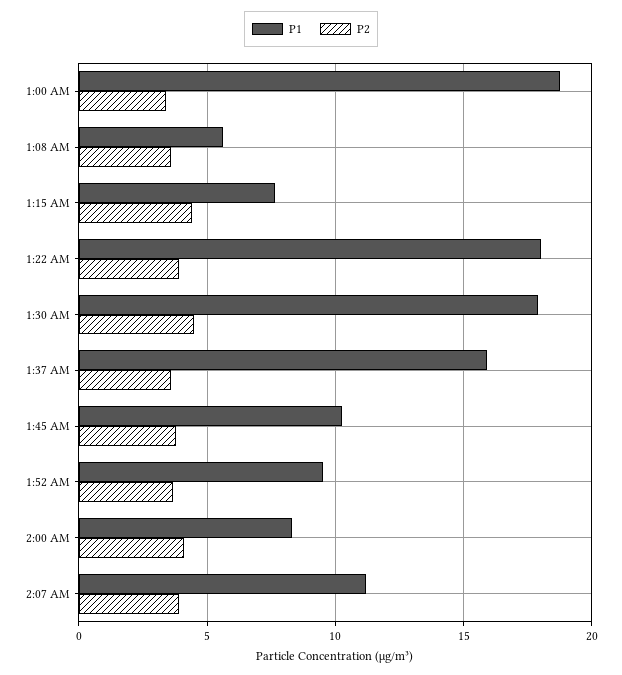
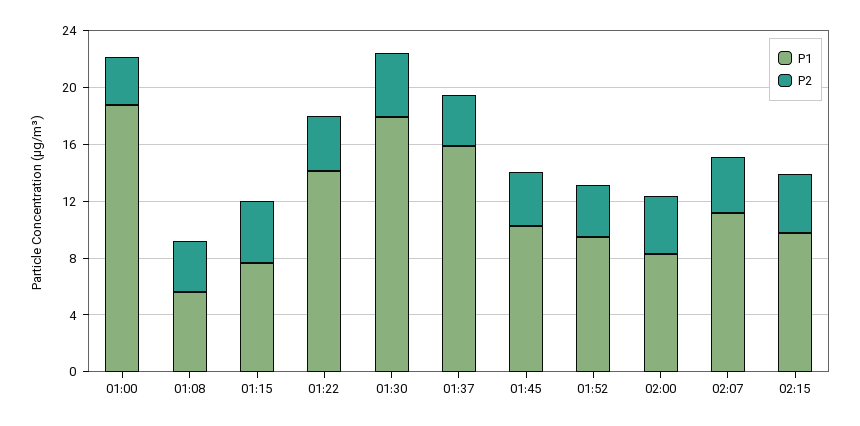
P1, 1:22 AM: 18 -> 14
P1, 02:15: none -> 10
P2, 02:15: none -> 4

